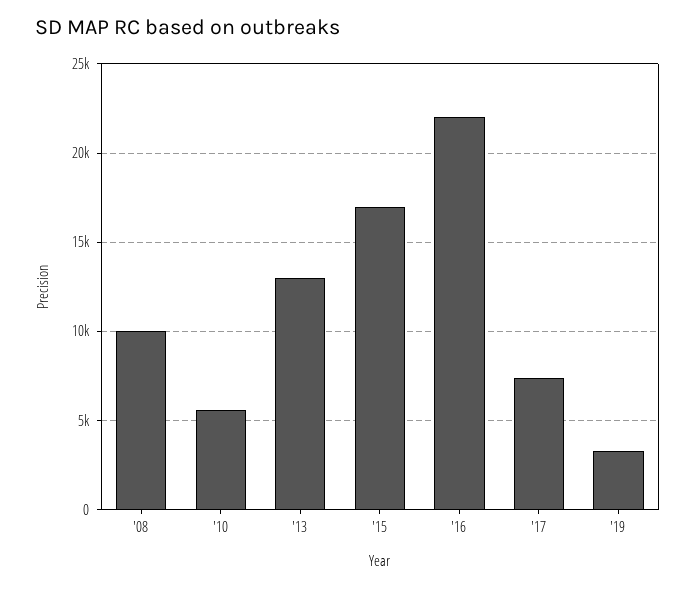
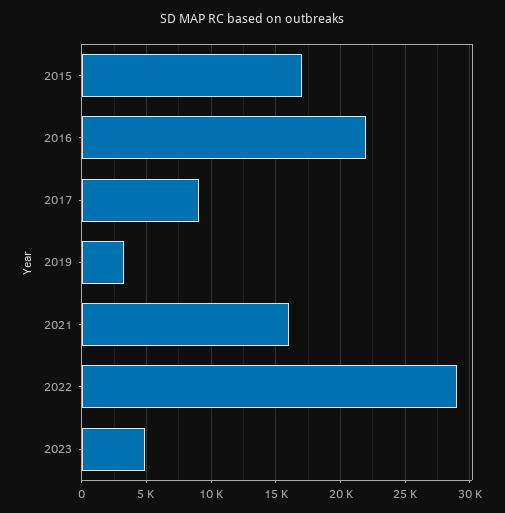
'08: 10000 -> none
'10: 5500 -> none
'13: 13000 -> none
'17: 7500 -> 9000
2021: none -> 16000
2022: none -> 29000
2023: none -> 5000

